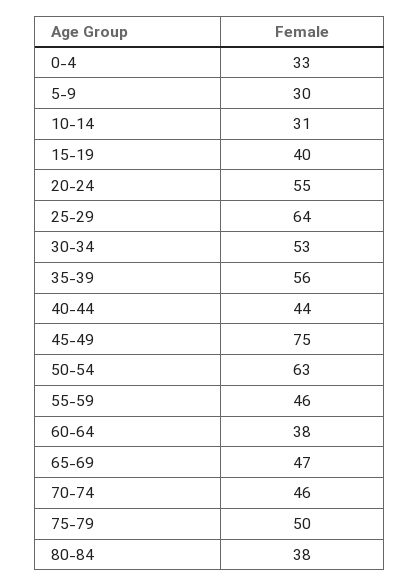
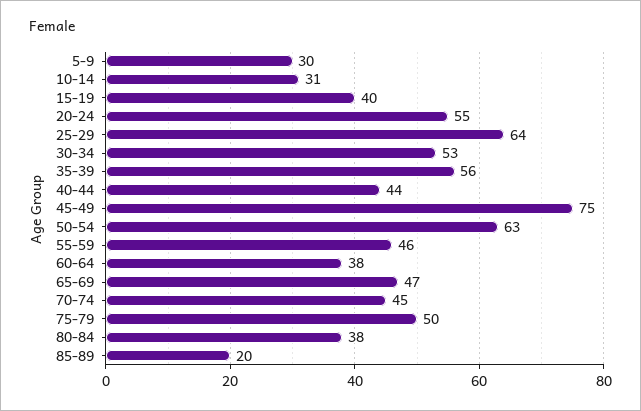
0-4: 33 -> none
70-74: 46 -> 45
85-89: none -> 20

